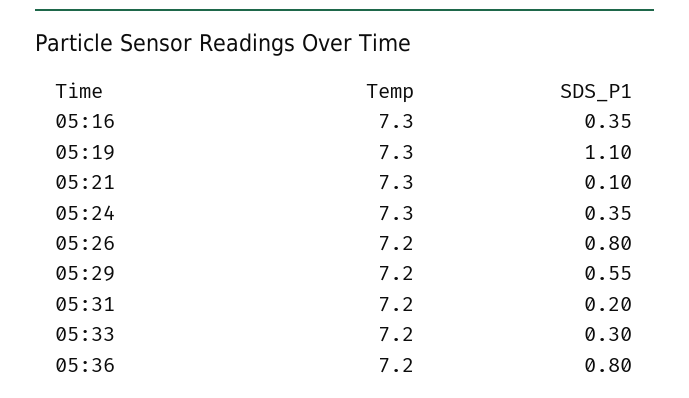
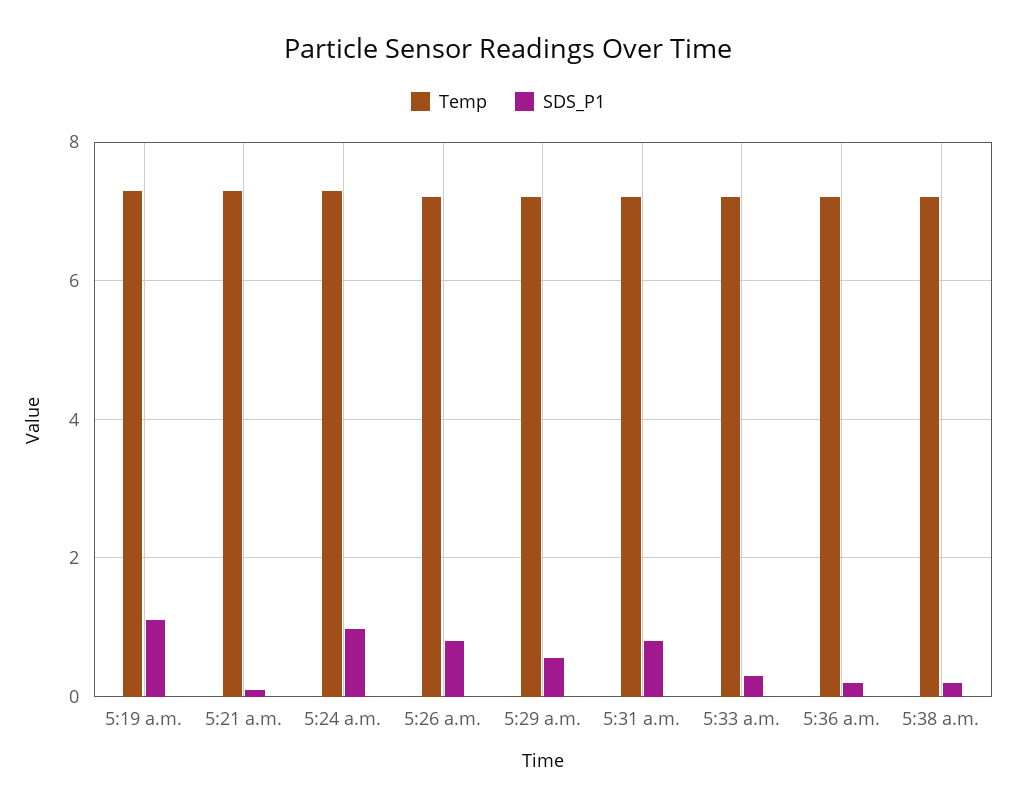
Temp, 05:16: 7.3 -> none
SDS_P1, 05:16: 0.35 -> none
SDS_P1, 05:24: 0.35 -> 1
SDS_P1, 05:31: 0.2 -> 0.8
SDS_P1, 05:36: 0.8 -> 0.2
Temp, 5:38 a.m.: none -> 7.2
SDS_P1, 5:38 a.m.: none -> 0.2

